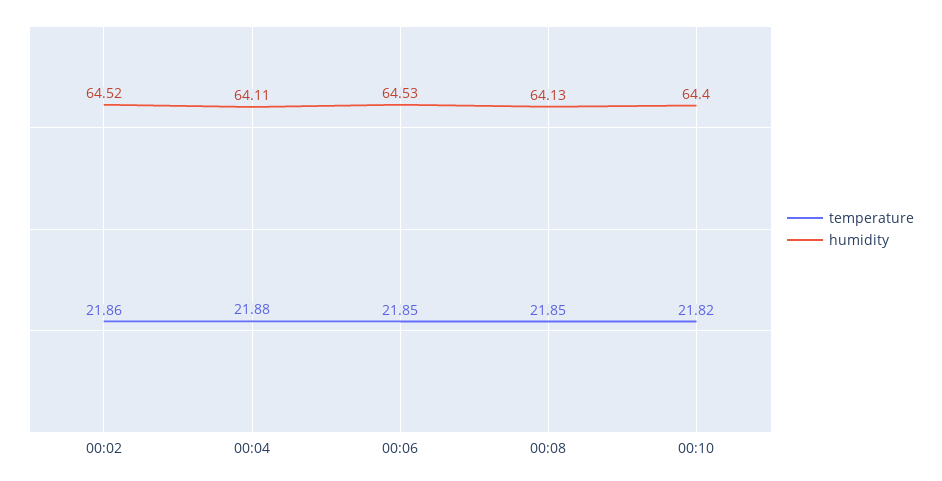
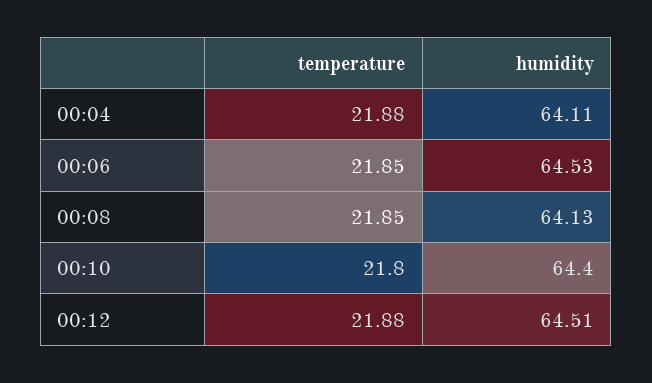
temperature, 00:02: 21.86 -> none
humidity, 00:02: 64.52 -> none
temperature, 00:10: 21.82 -> 21.8
temperature, 00:12: none -> 21.88
humidity, 00:12: none -> 64.51

